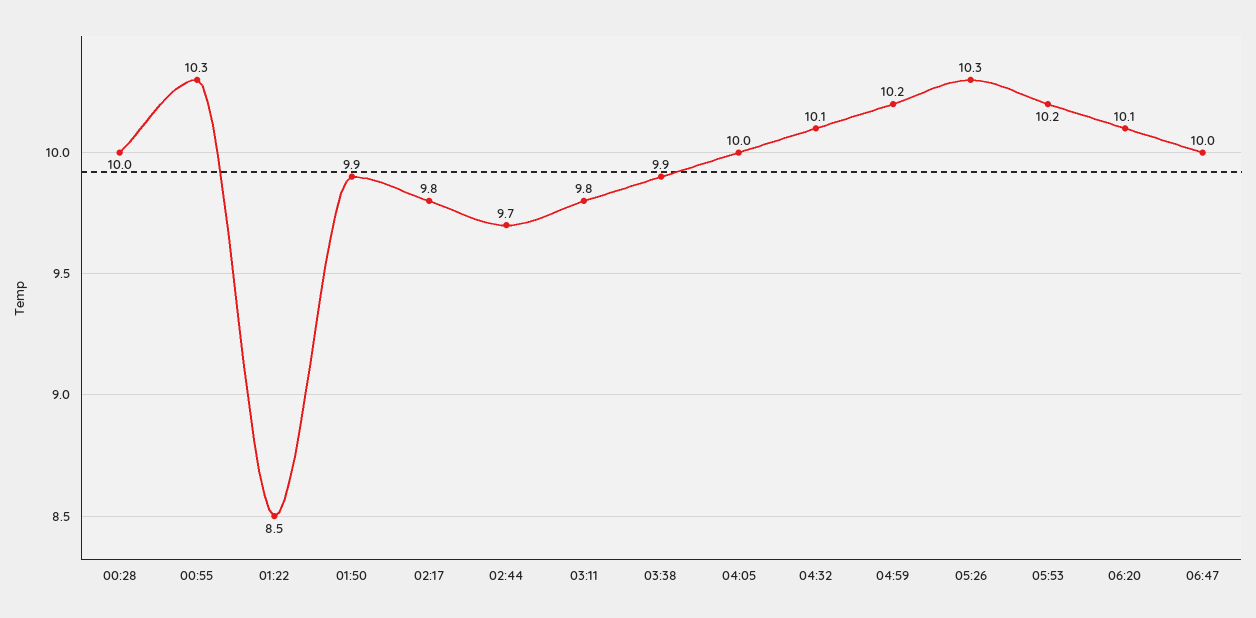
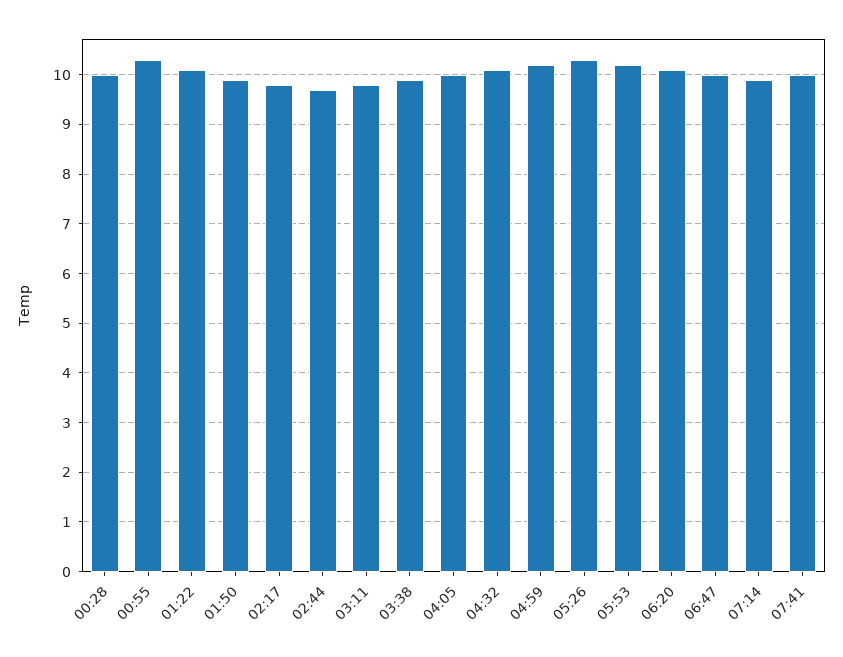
01:22: 8.5 -> 10
07:14: none -> 10
07:41: none -> 10

